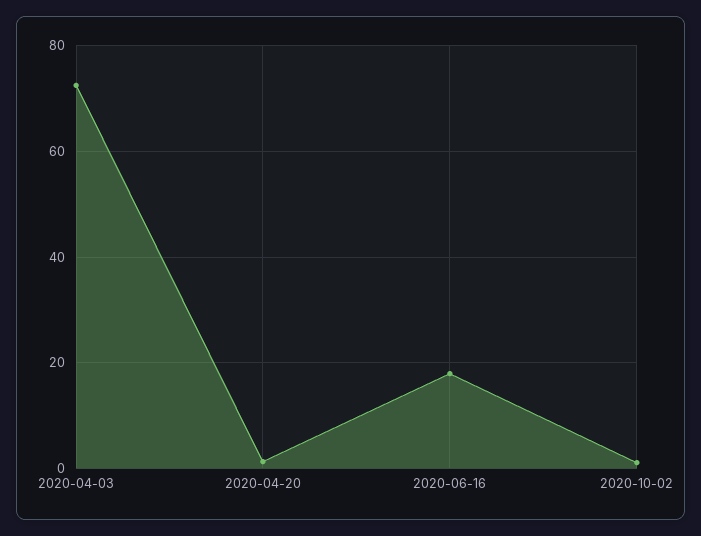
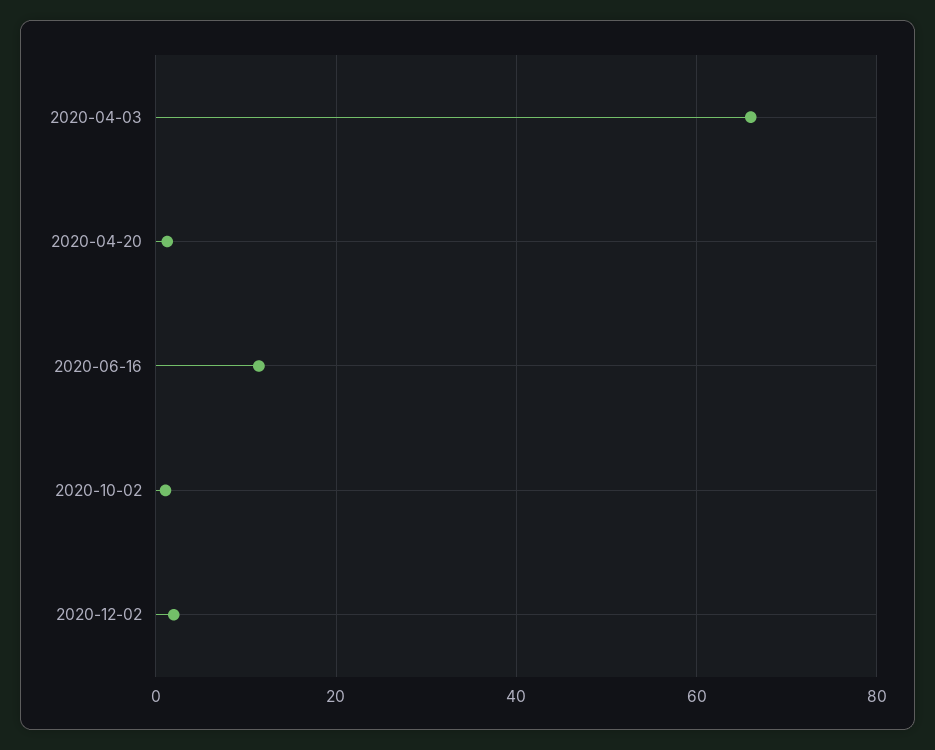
2020-04-03: 72 -> 66
2020-06-16: 18 -> 12
2020-12-02: none -> 2

